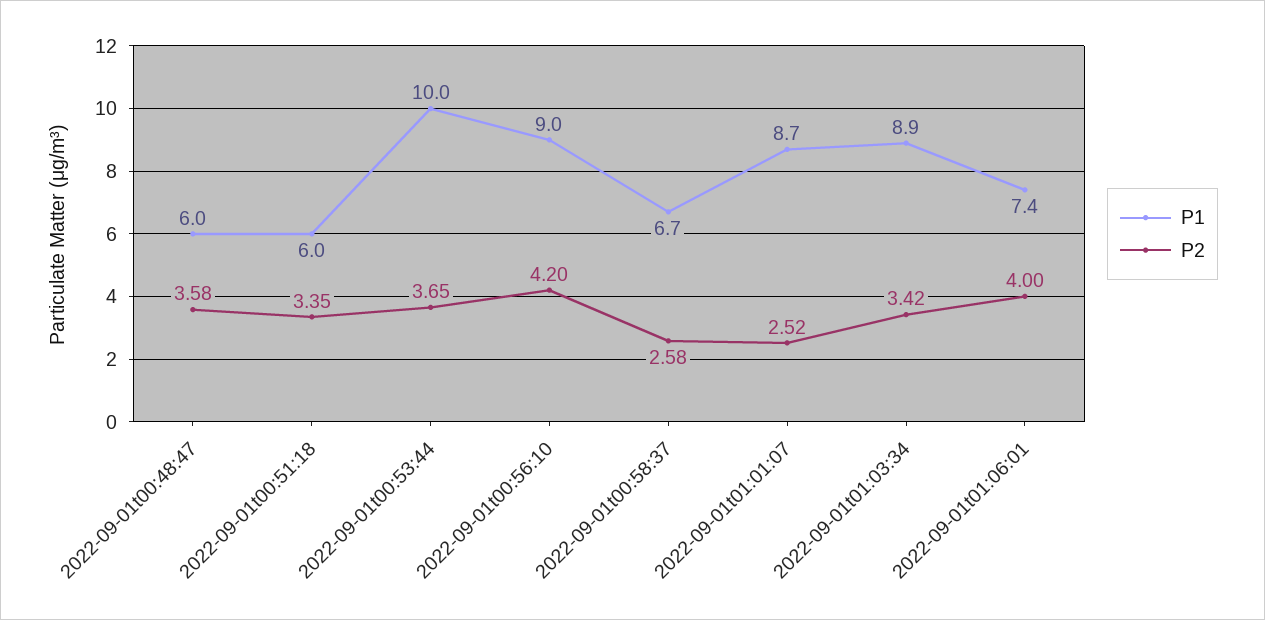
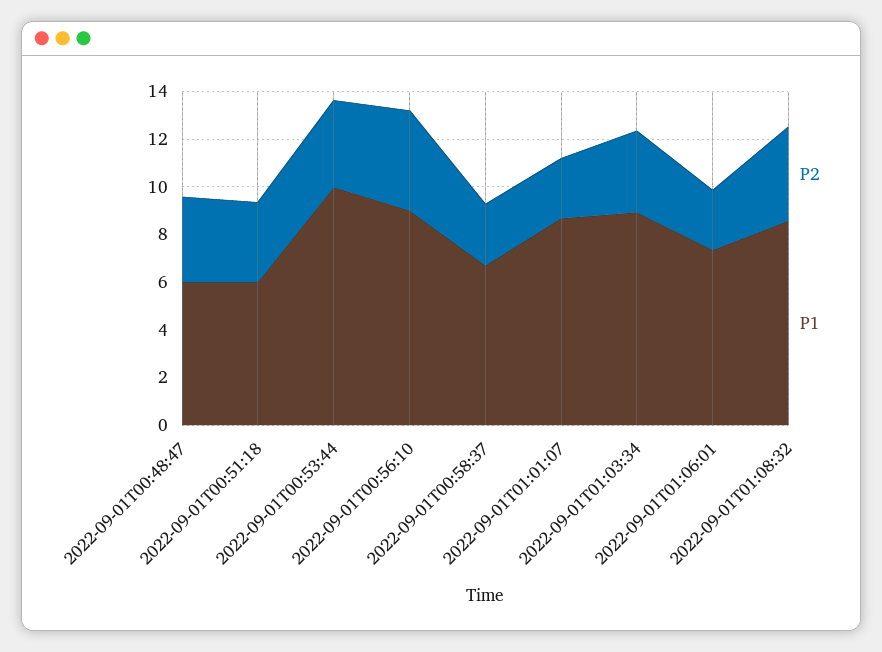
P2, 2022-09-01t01:06:01: 4 -> 2.5
P2, 2022-09-01T01:08:32: none -> 4
P1, 2022-09-01T01:08:32: none -> 8.5

